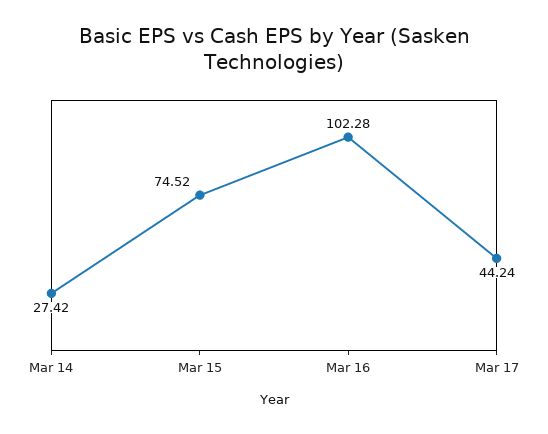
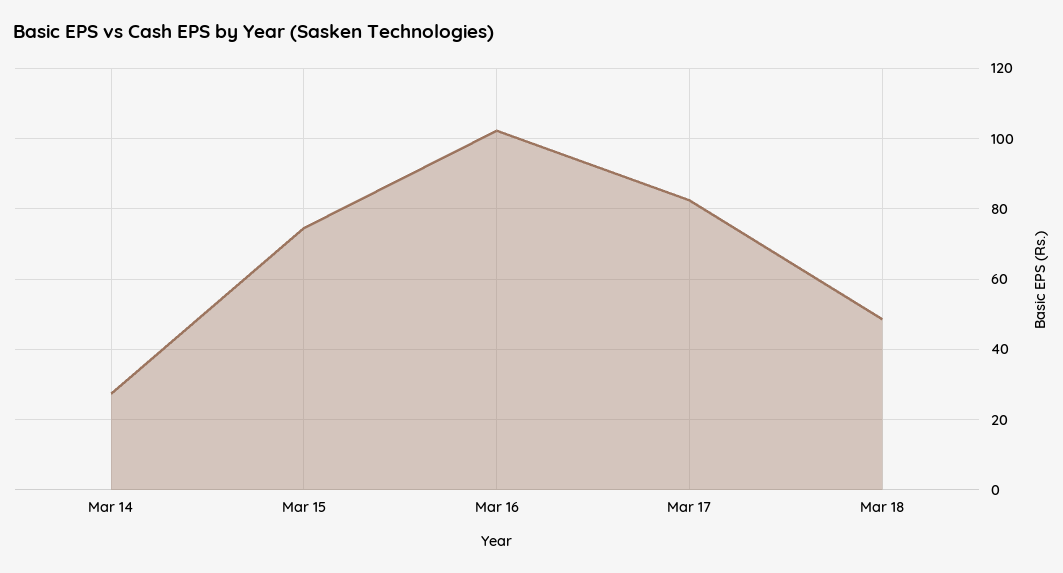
Mar 17: 44.24 -> 82
Mar 18: none -> 48

